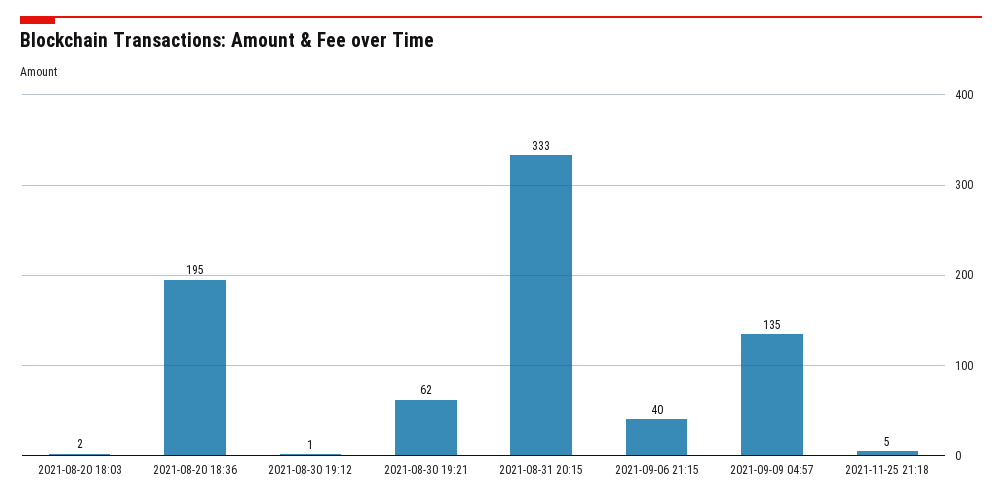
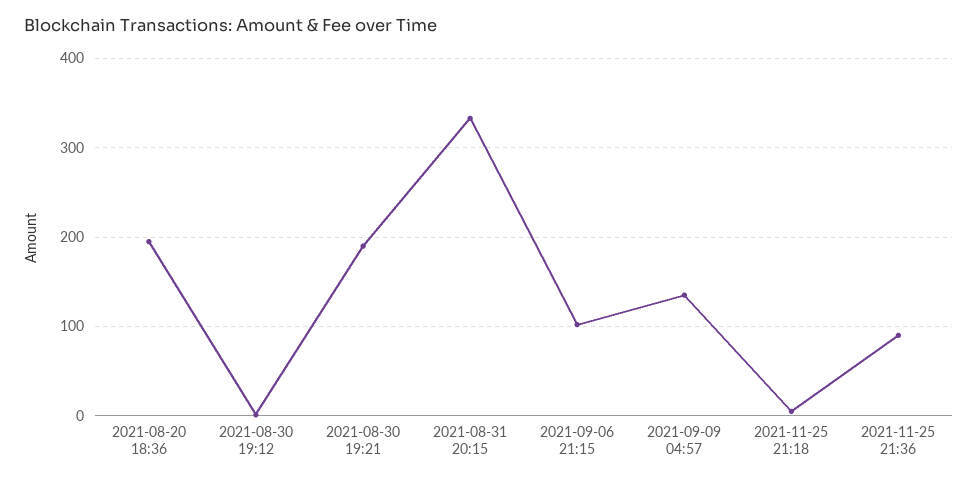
2021-08-20 18:03: 2 -> none
2021-08-30 19:21: 62 -> 190
2021-09-06 21:15: 40 -> 100
2021-11-25 21:36: none -> 90

